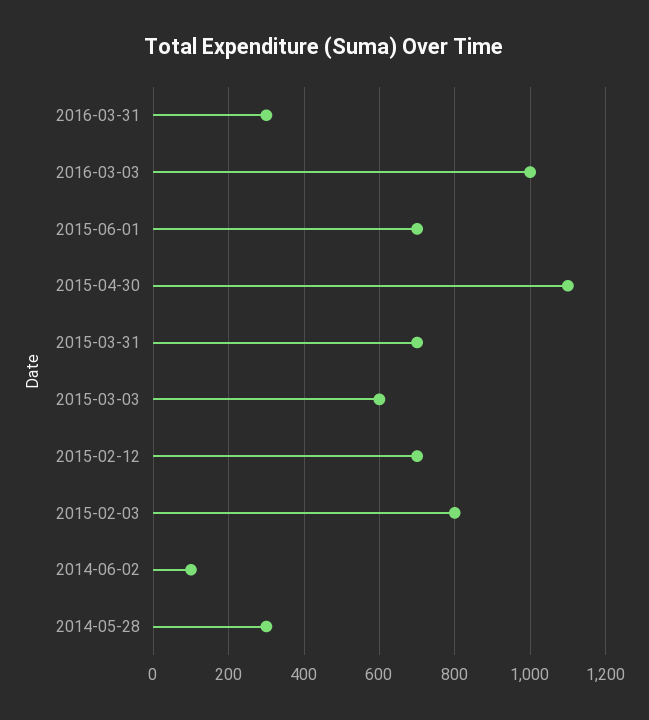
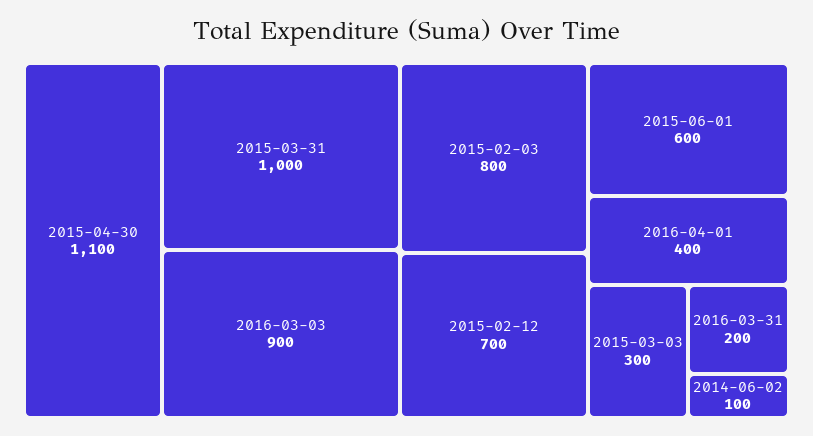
2016-03-31: 300 -> 200
2016-03-03: 1000 -> 900
2015-06-01: 700 -> 600
2015-03-31: 700 -> 1000
2015-03-03: 600 -> 300
2014-05-28: 300 -> none
2016-04-01: none -> 400

